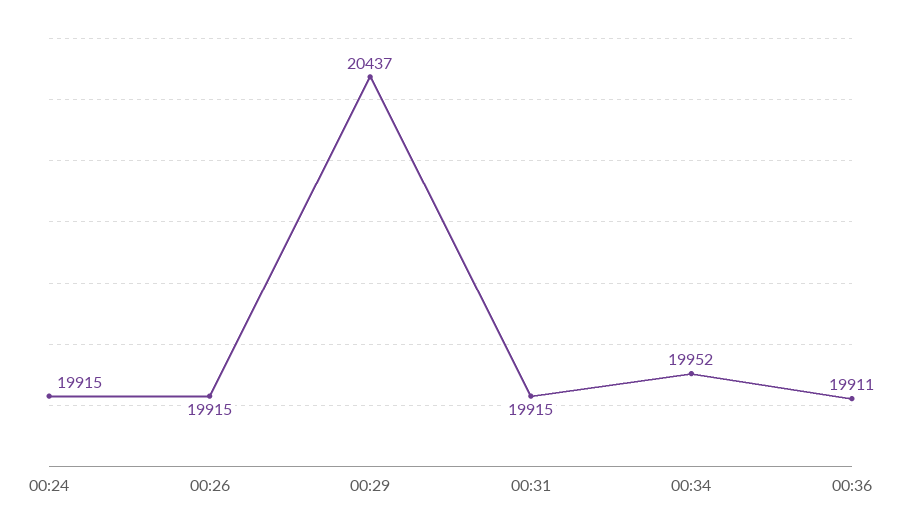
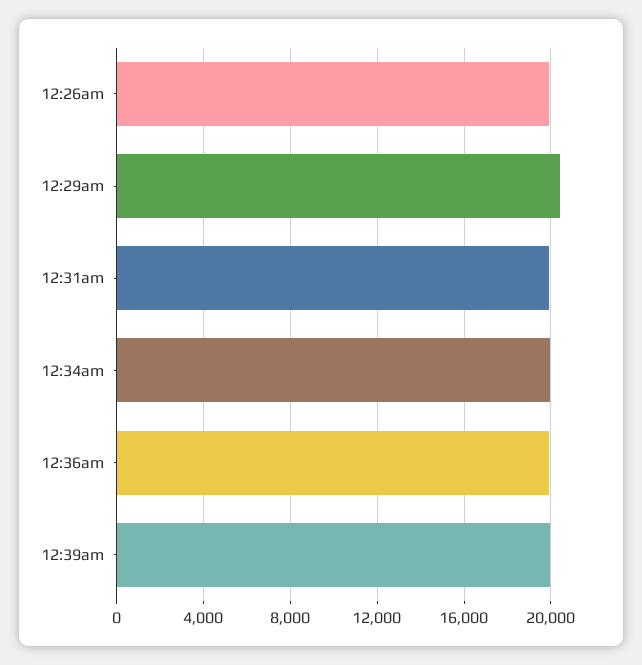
00:24: 19915 -> none
12:39am: none -> 20000

